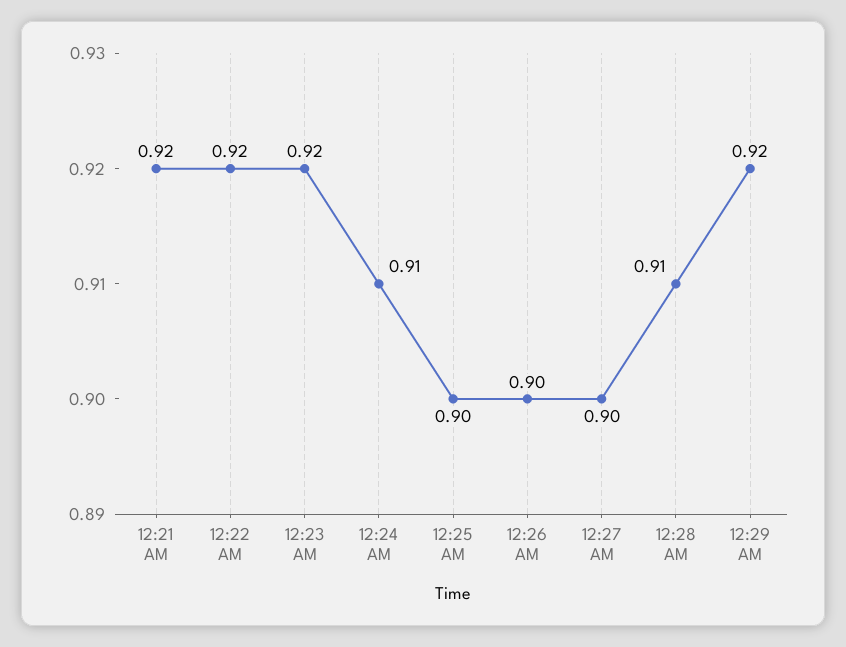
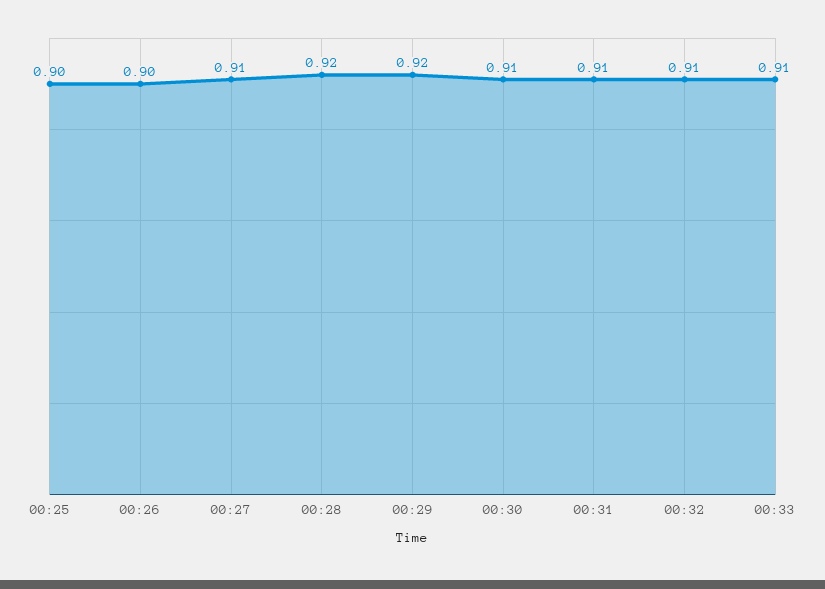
12:21 AM: 0.92 -> none
12:22 AM: 0.92 -> none
12:23 AM: 0.92 -> none
12:24 AM: 0.91 -> none
12:27 AM: 0.9 -> 0.91
12:28 AM: 0.91 -> 0.92
00:30: none -> 0.91
00:31: none -> 0.91
00:32: none -> 0.91
00:33: none -> 0.91

